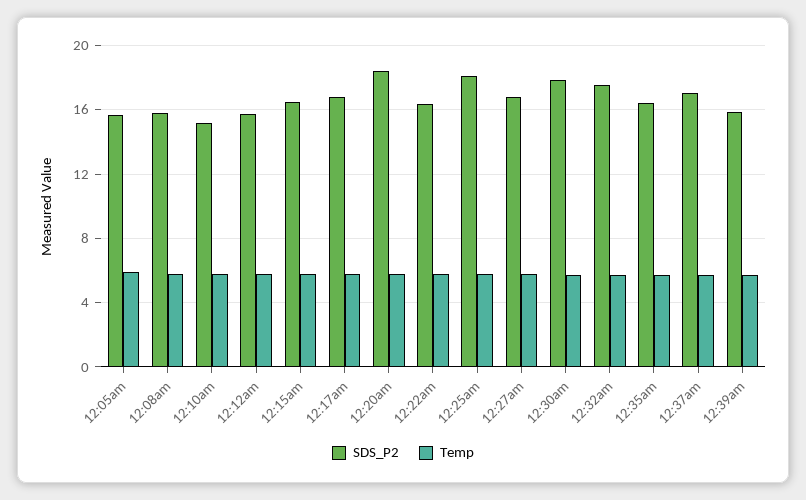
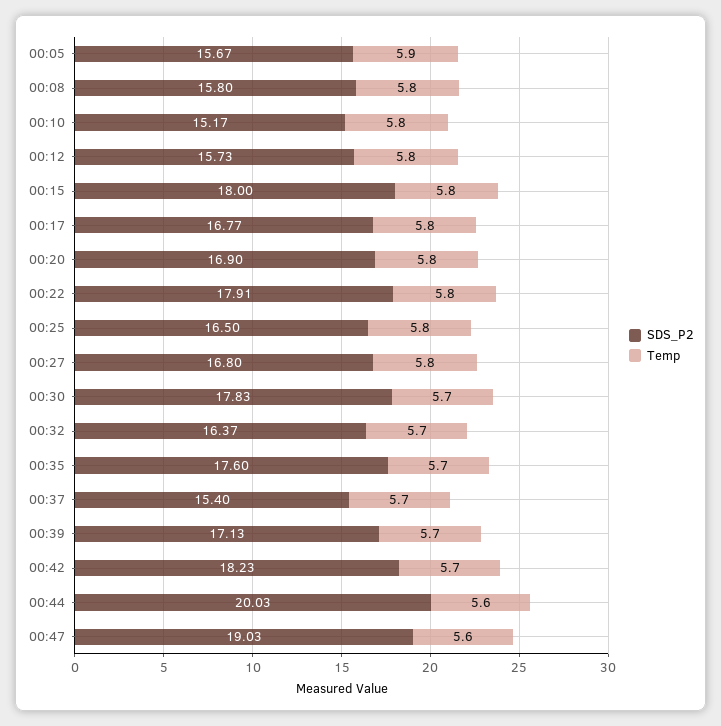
SDS_P2, 12:15am: 16.5 -> 18
SDS_P2, 12:20am: 18.5 -> 16.9
SDS_P2, 12:22am: 16.5 -> 17.91
SDS_P2, 12:25am: 18 -> 16.5
SDS_P2, 12:32am: 17.5 -> 16.37
SDS_P2, 12:35am: 16.5 -> 17.6
SDS_P2, 12:37am: 17 -> 15.4
SDS_P2, 12:39am: 16 -> 17.13
SDS_P2, 00:42: none -> 18.23
Temp, 00:42: none -> 5.7
SDS_P2, 00:44: none -> 20.03
Temp, 00:44: none -> 5.6
SDS_P2, 00:47: none -> 19.03
Temp, 00:47: none -> 5.6

